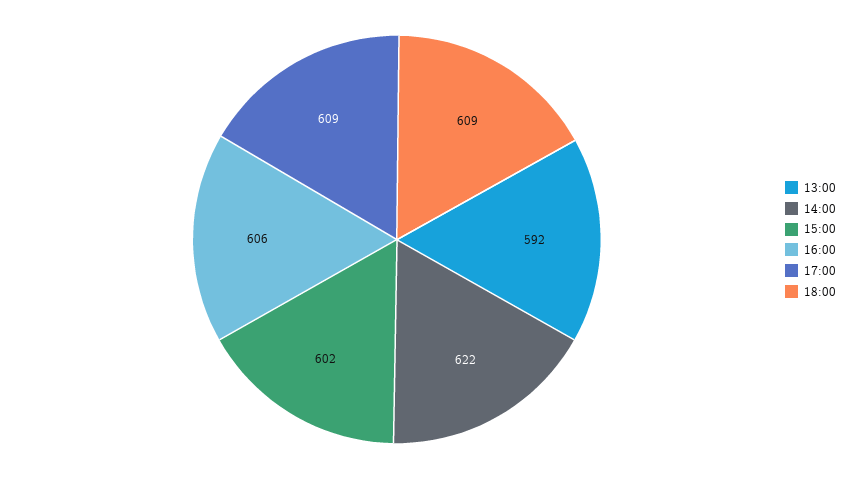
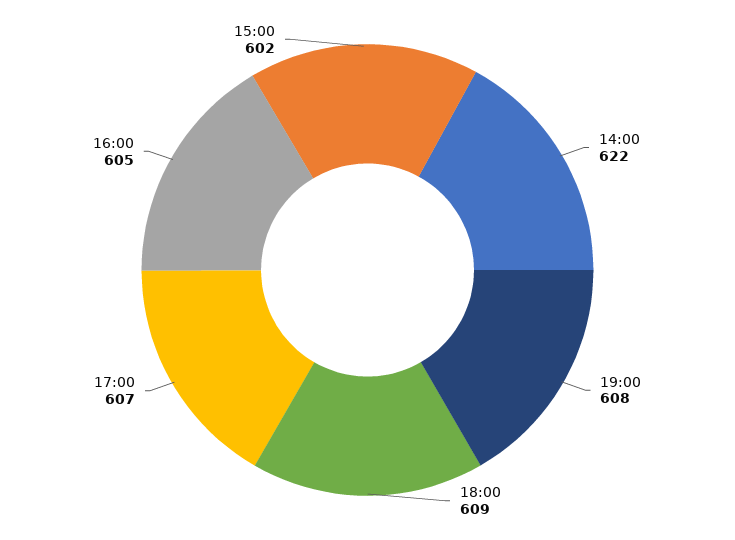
13:00: 592 -> none
16:00: 606 -> 605
17:00: 609 -> 607
19:00: none -> 608

